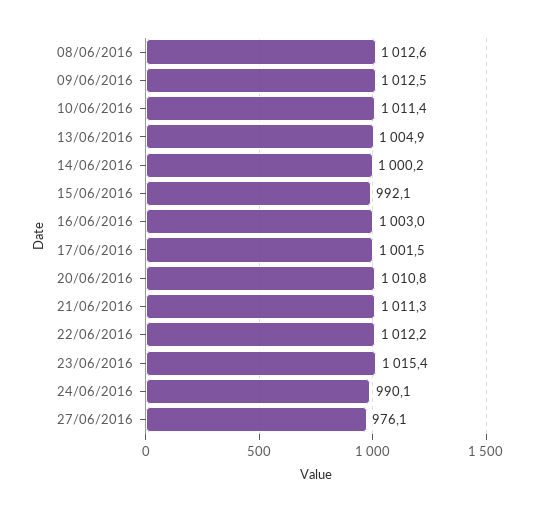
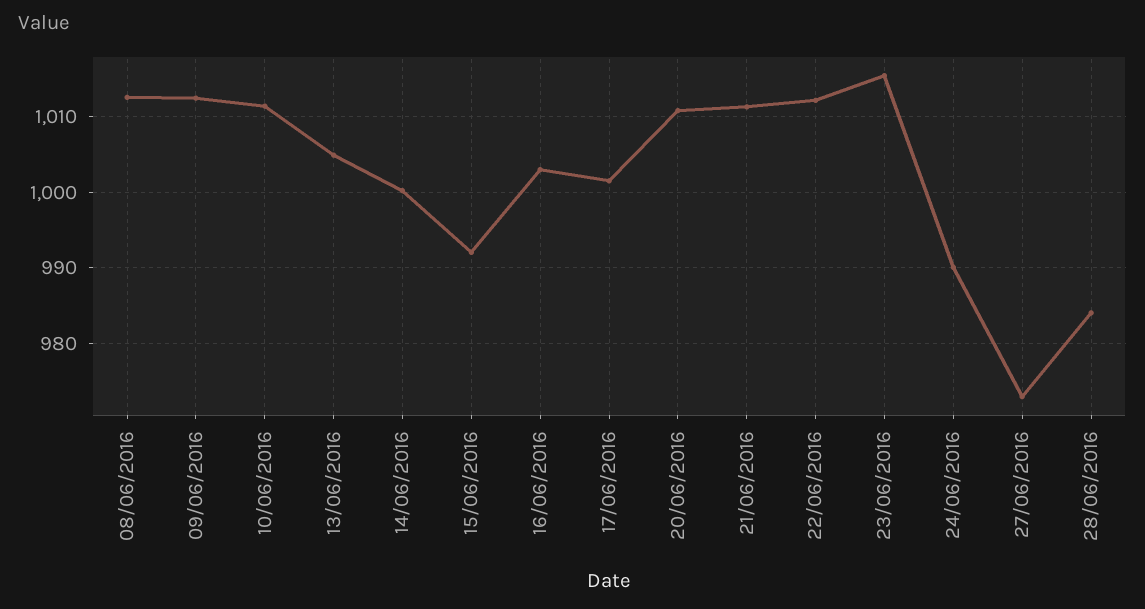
27/06/2016: 976.1 -> 973
28/06/2016: none -> 984

